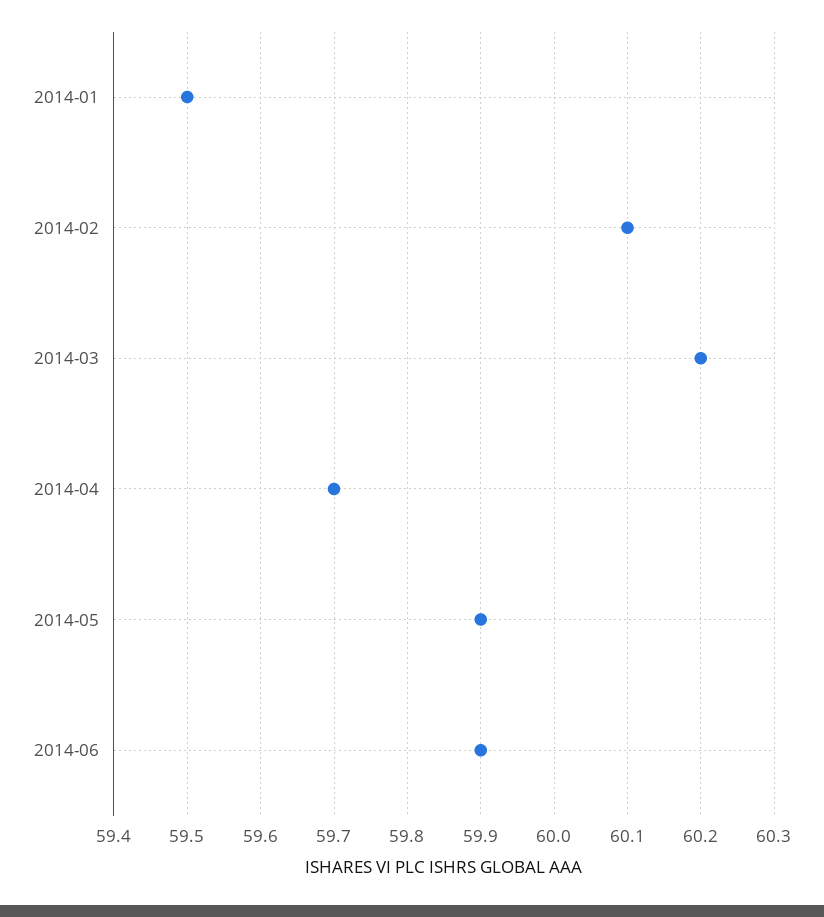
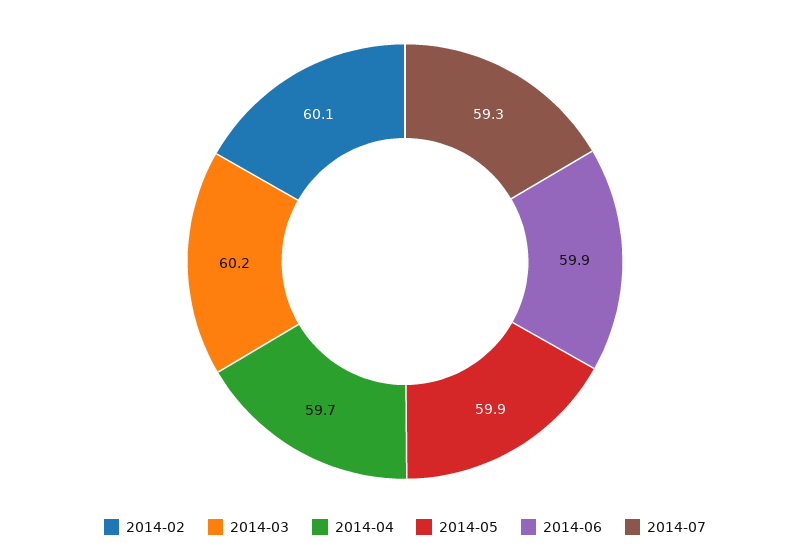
2014-01: 59.5 -> none
2014-07: none -> 59.3

